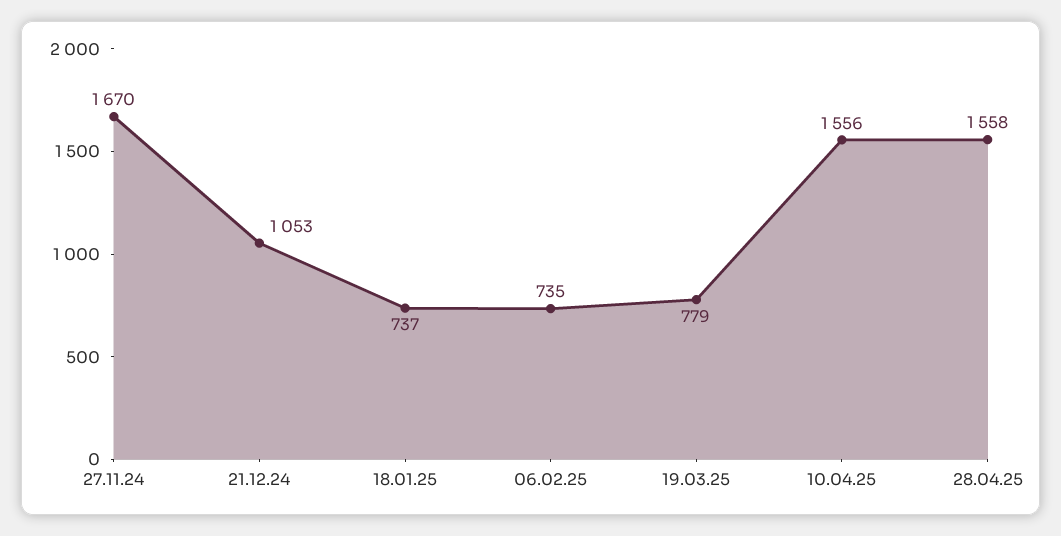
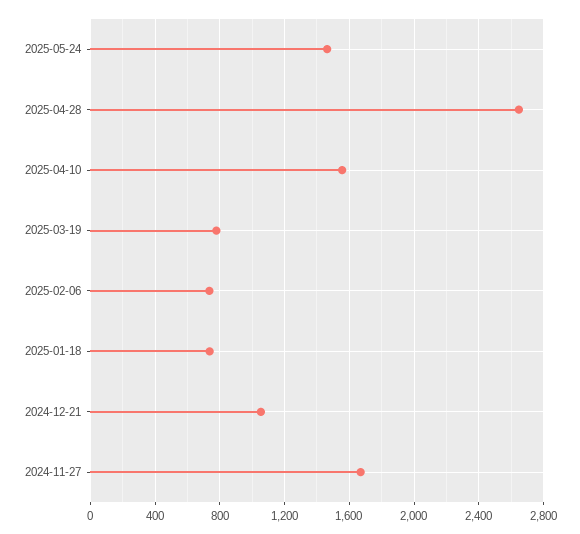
28.04.25: 1558 -> 2650
2025-05-24: none -> 1450

